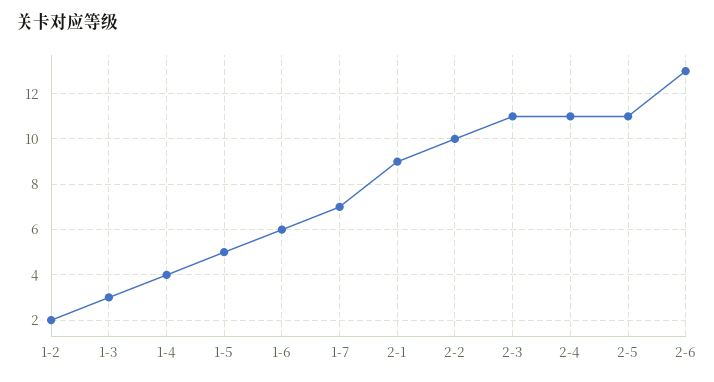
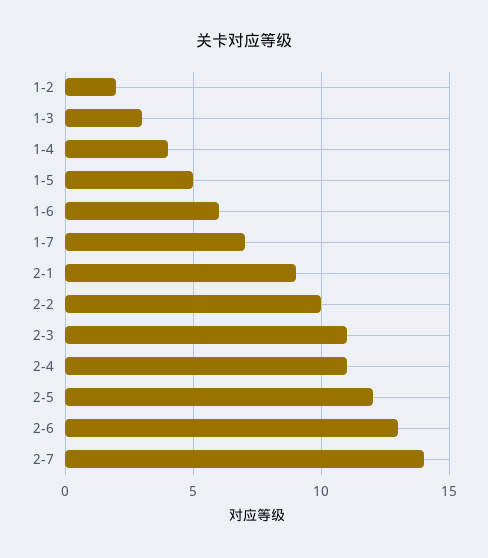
2-5: 11 -> 12
2-7: none -> 14

